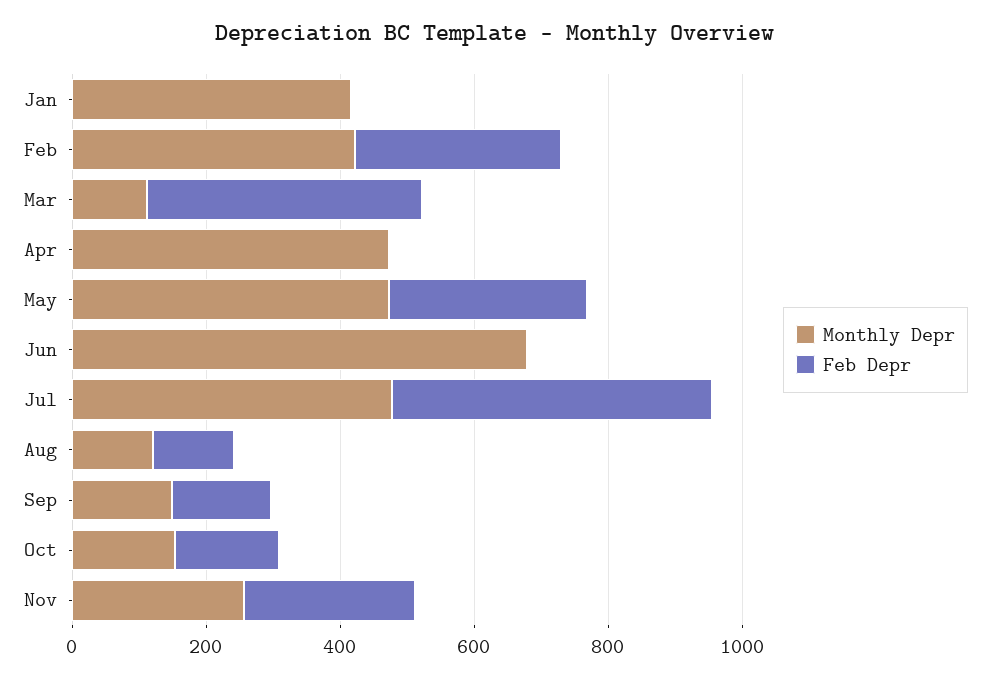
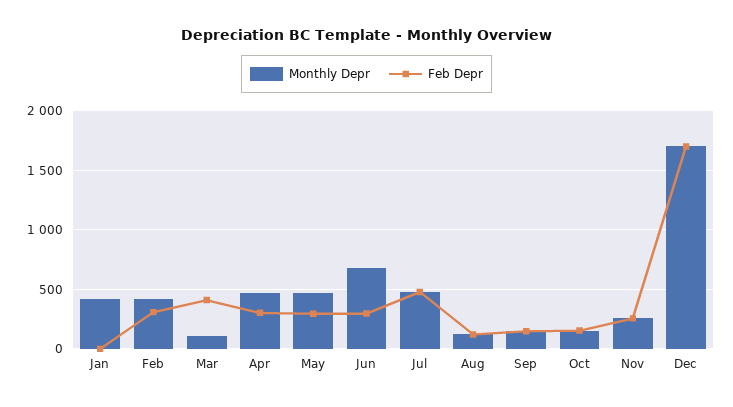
Feb Depr, Apr: 0 -> 300
Feb Depr, Jun: 0 -> 300
Monthly Depr, Dec: none -> 1700
Feb Depr, Dec: none -> 1700

